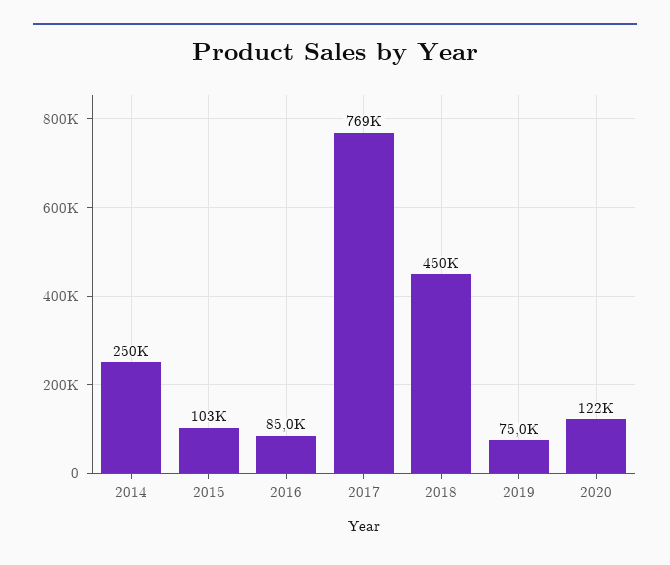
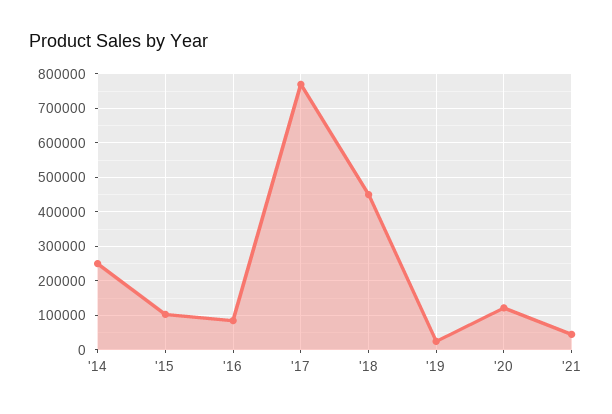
2019: 75000 -> 20000
'21: none -> 40000

